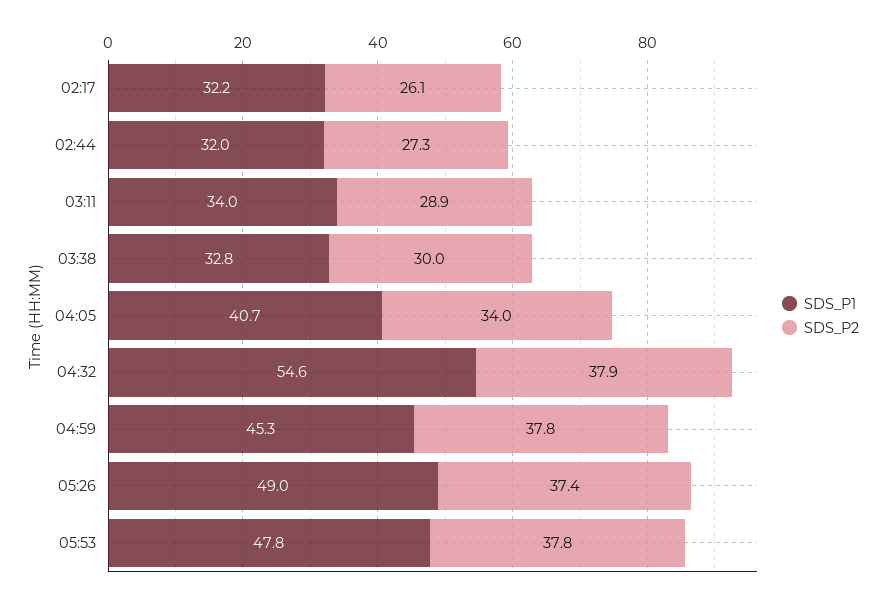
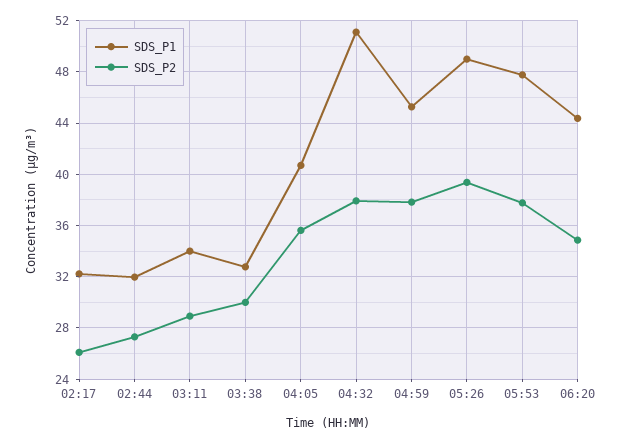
SDS_P2, 04:05: 34 -> 35.5
SDS_P1, 04:32: 54.6 -> 51
SDS_P2, 05:26: 37.4 -> 39.5
SDS_P1, 06:20: none -> 44.5
SDS_P2, 06:20: none -> 35

